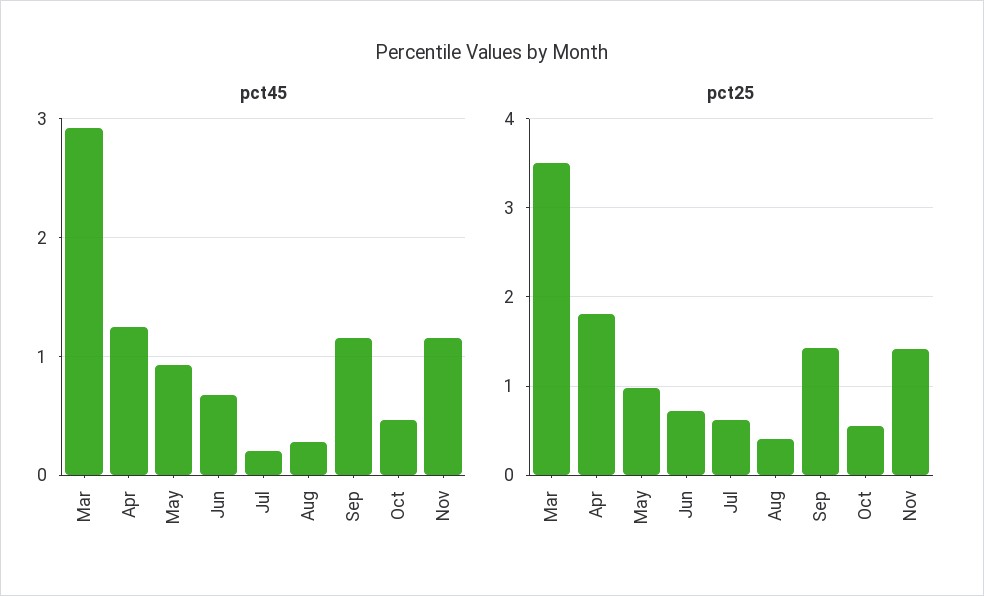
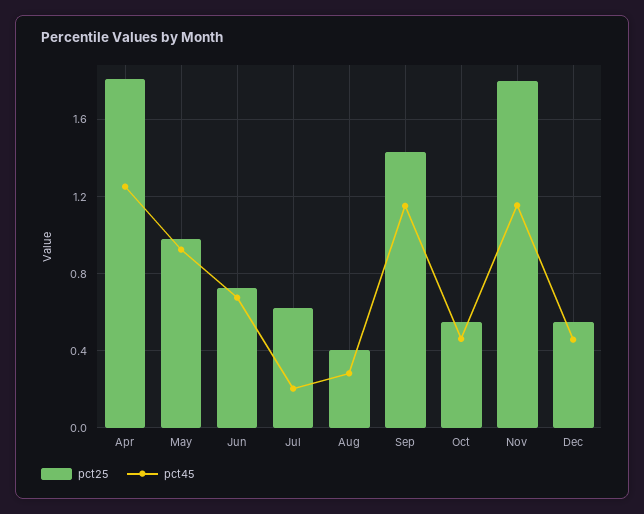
pct45, Mar: 2.9 -> none
pct25, Mar: 3.5 -> none
pct25, Nov: 1.4 -> 1.8
pct25, Dec: none -> 0.55
pct45, Dec: none -> 0.45

